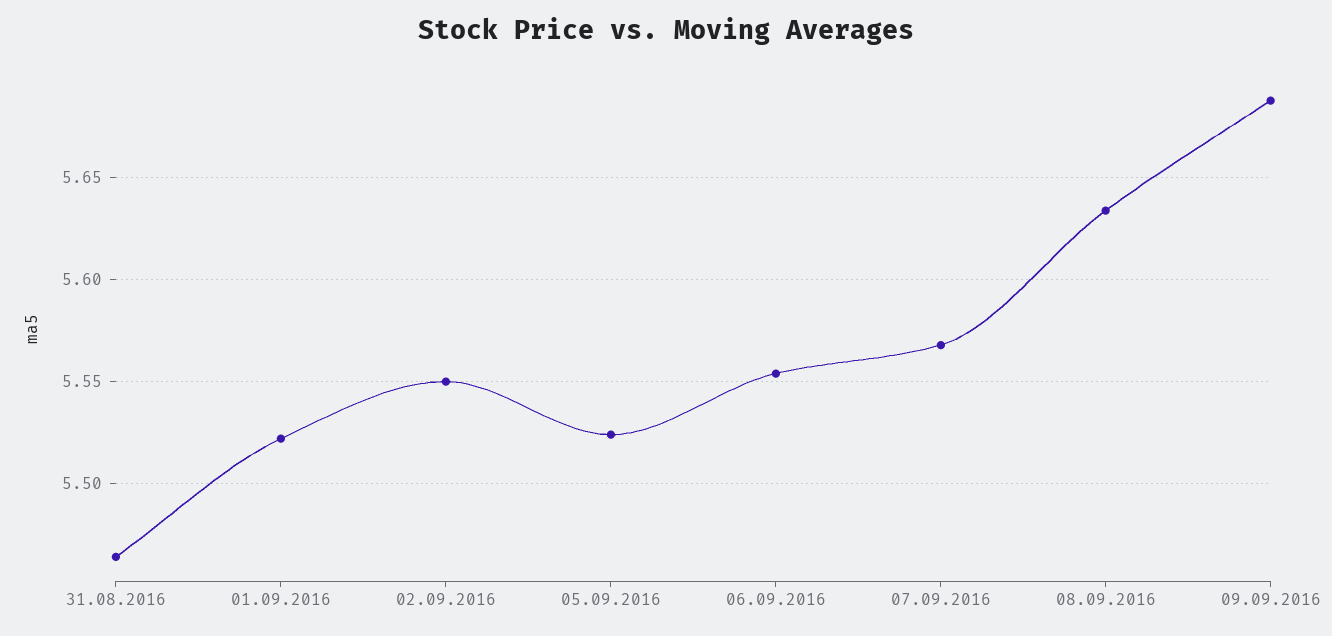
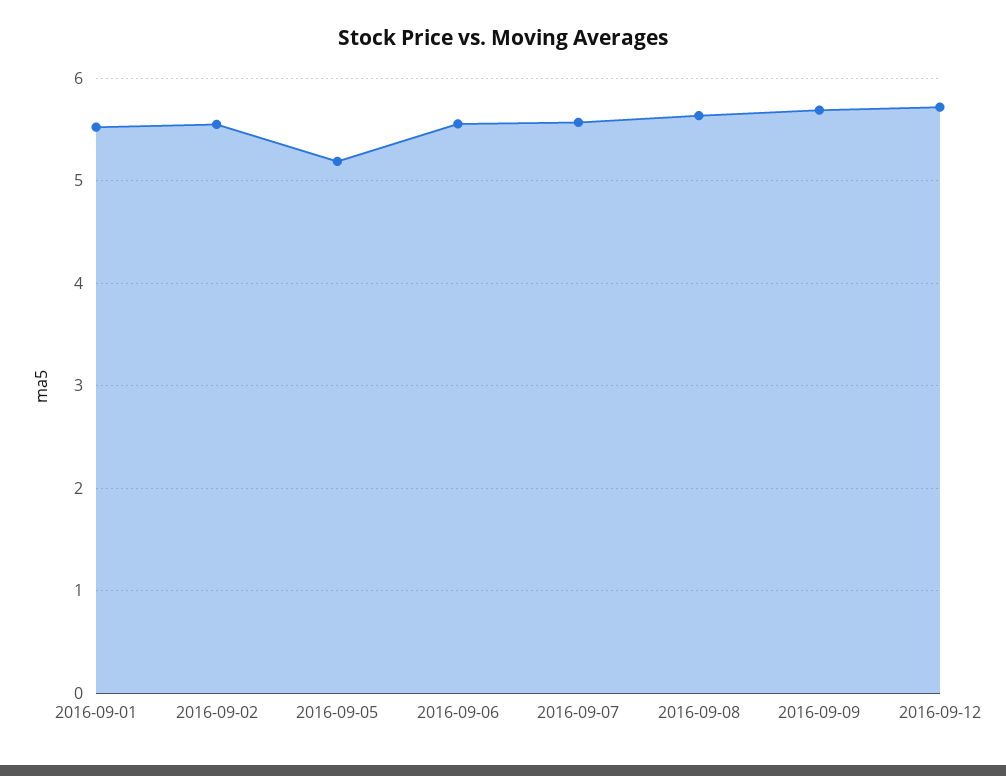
31.08.2016: 5.465 -> none
05.09.2016: 5.525 -> 5.2
2016-09-12: none -> 5.7

